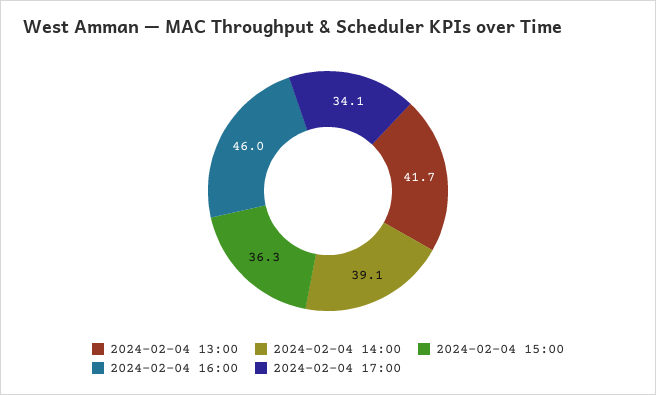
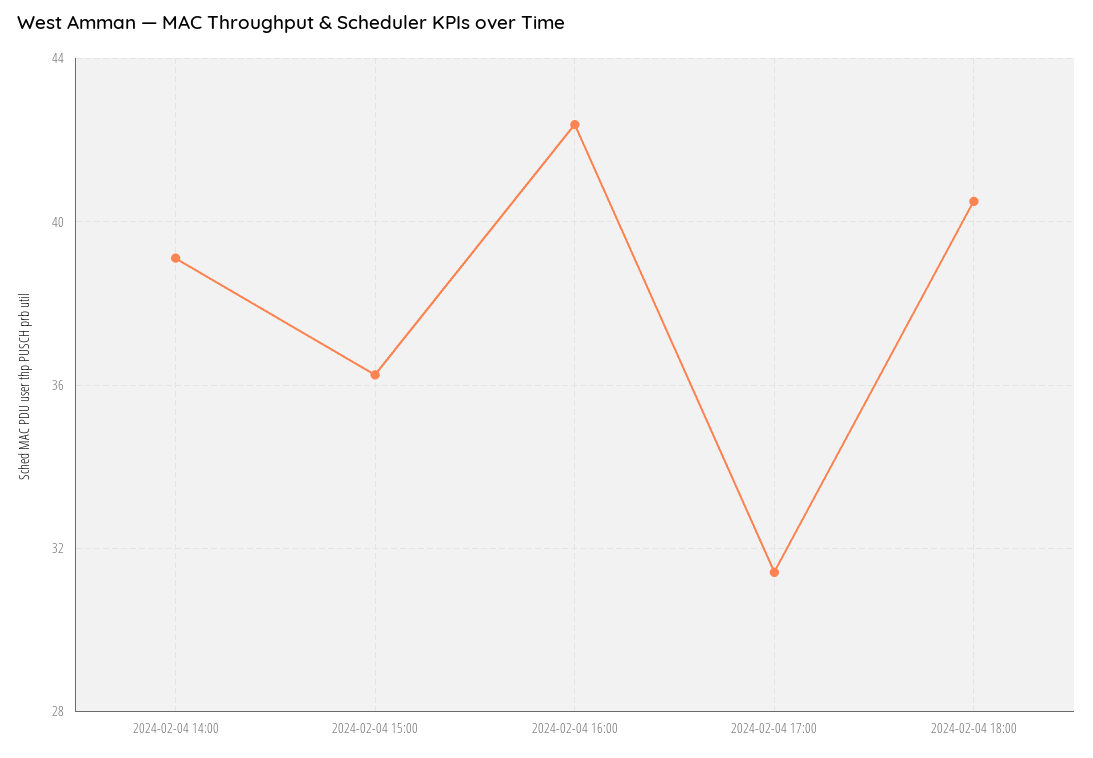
2024-02-04 13:00: 41.7 -> none
2024-02-04 16:00: 46 -> 42.5
2024-02-04 17:00: 34.1 -> 31.5
2024-02-04 18:00: none -> 40.5

